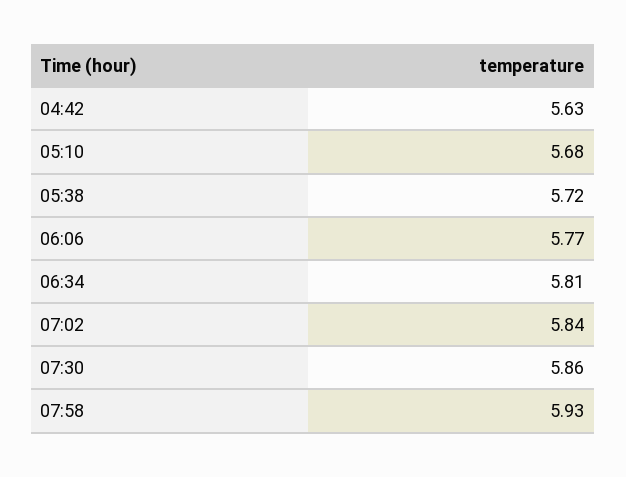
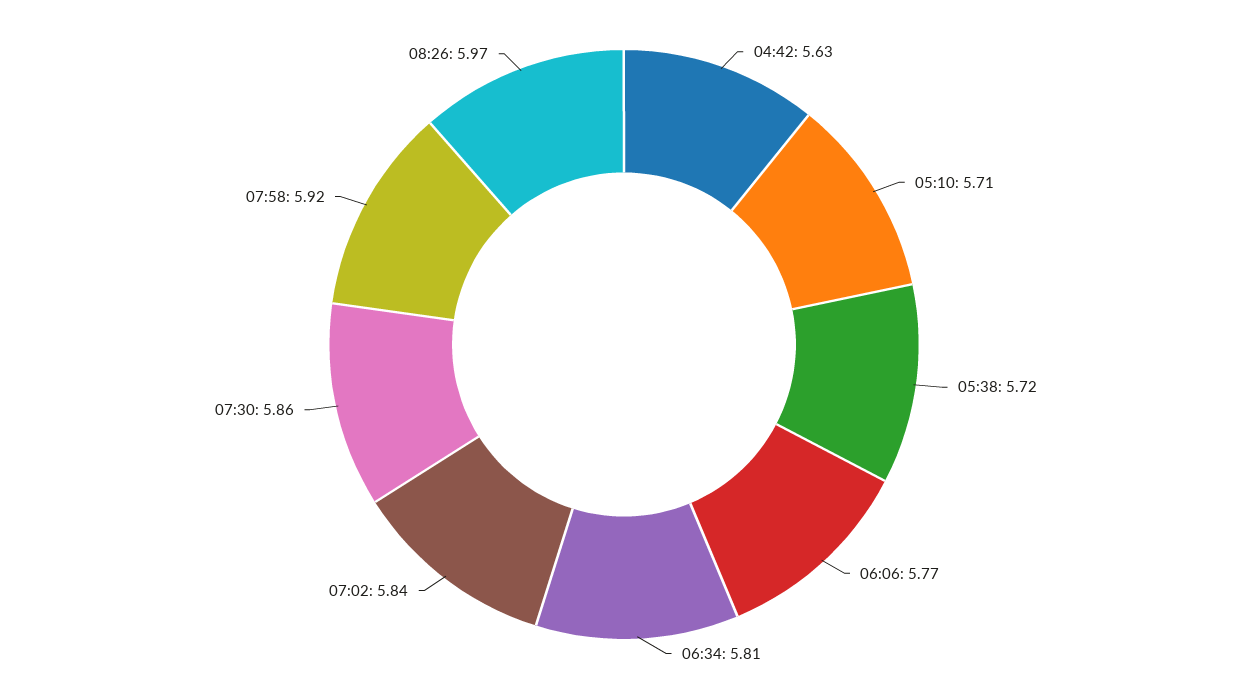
05:10: 5.68 -> 5.71
07:58: 5.93 -> 5.92
08:26: none -> 5.97

